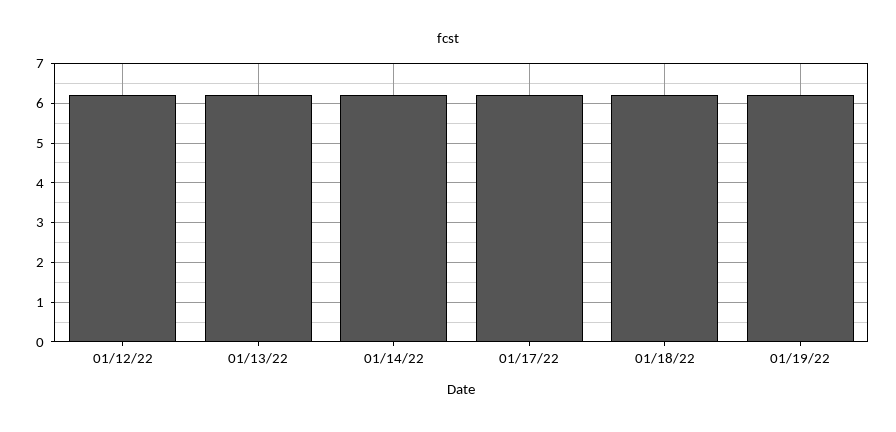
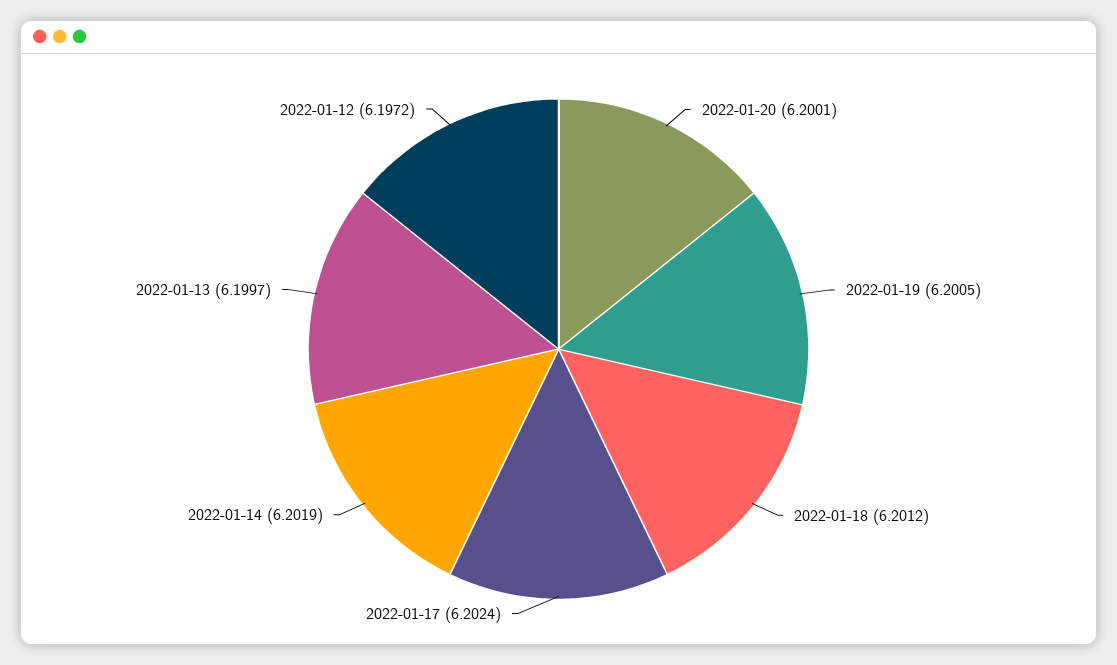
2022-01-20: none -> 6.2001

